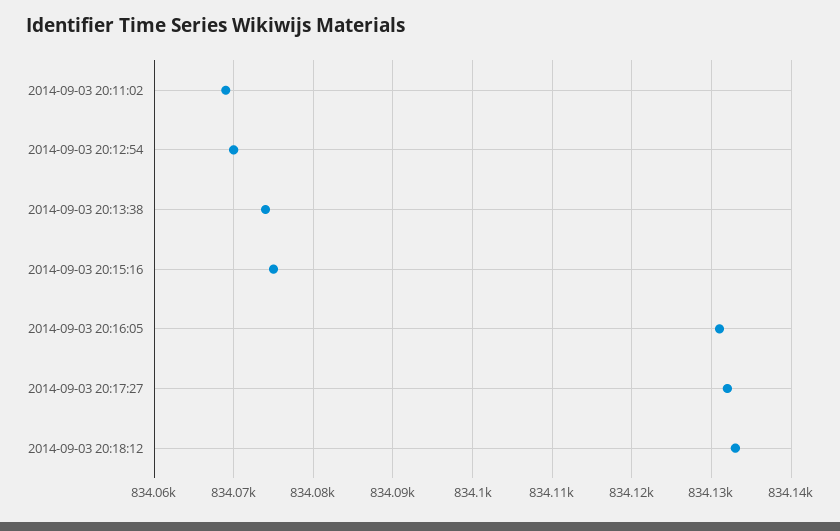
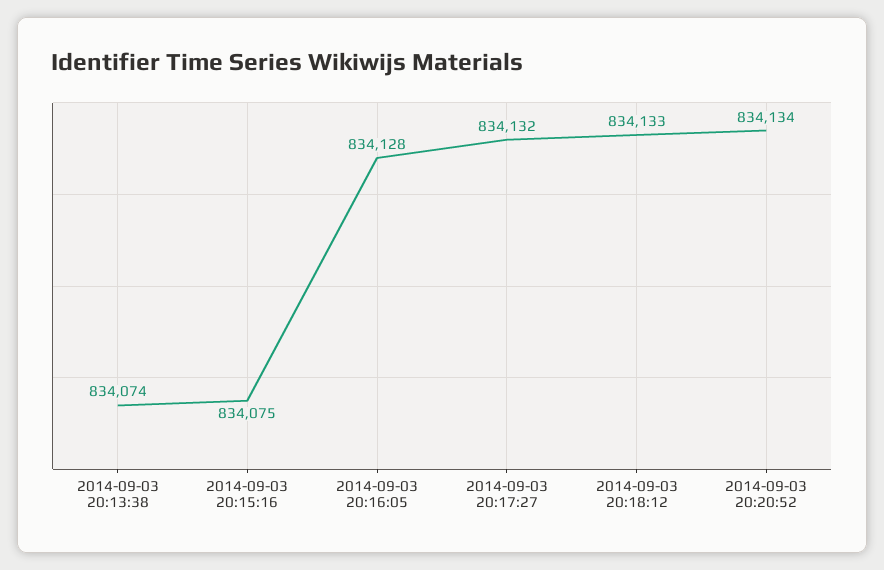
2014-09-03 20:11:02: 834069 -> none
2014-09-03 20:12:54: 834070 -> none
2014-09-03 20:16:05: 834131 -> 834128
2014-09-03 20:20:52: none -> 834134

